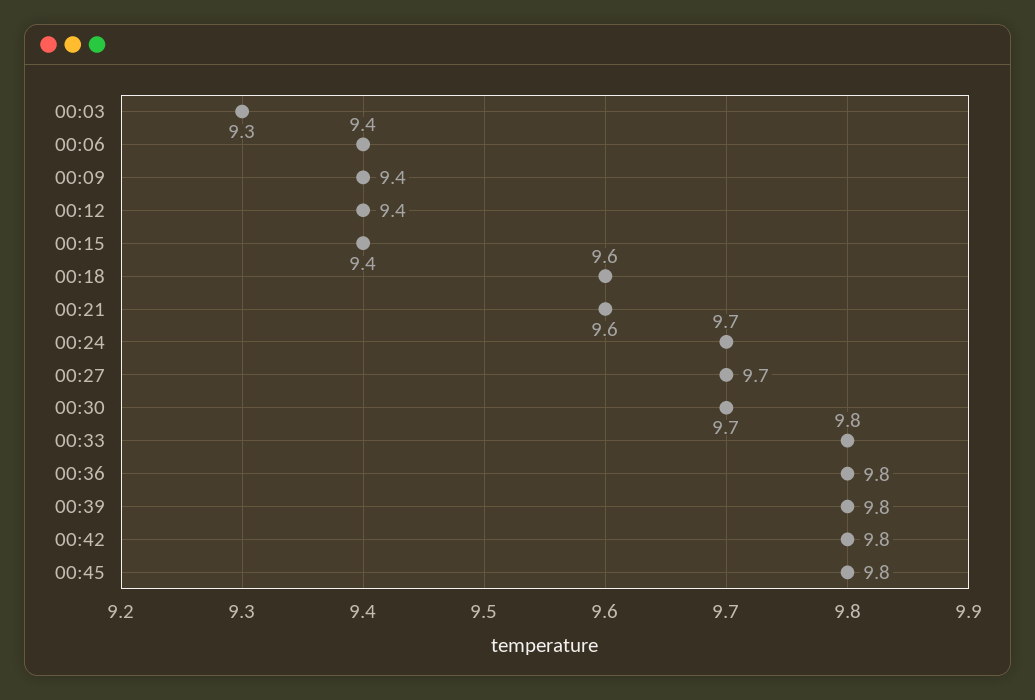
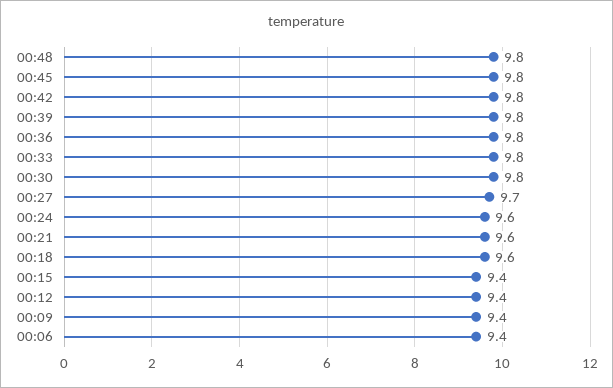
00:03: 9.3 -> none
00:24: 9.7 -> 9.6
00:30: 9.7 -> 9.8
00:48: none -> 9.8

